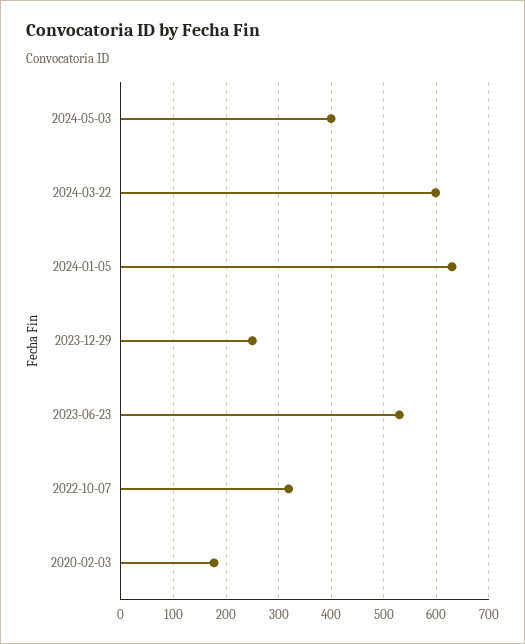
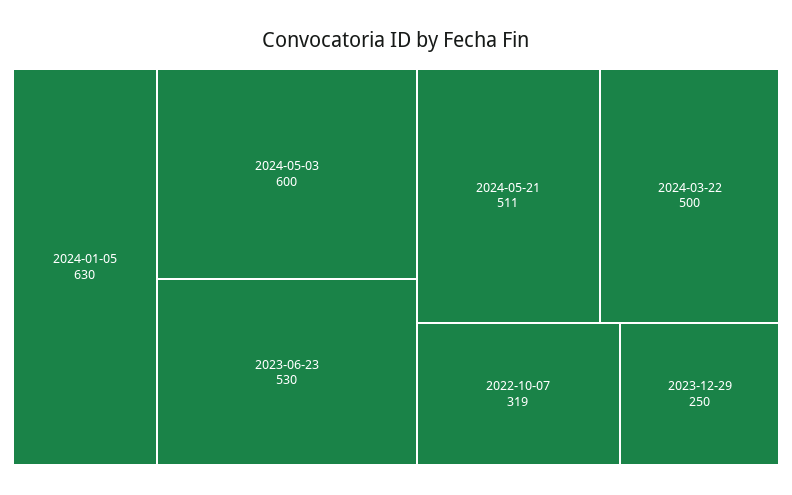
2024-05-03: 400 -> 600
2024-03-22: 600 -> 500
2020-02-03: 180 -> none
2024-05-21: none -> 511

